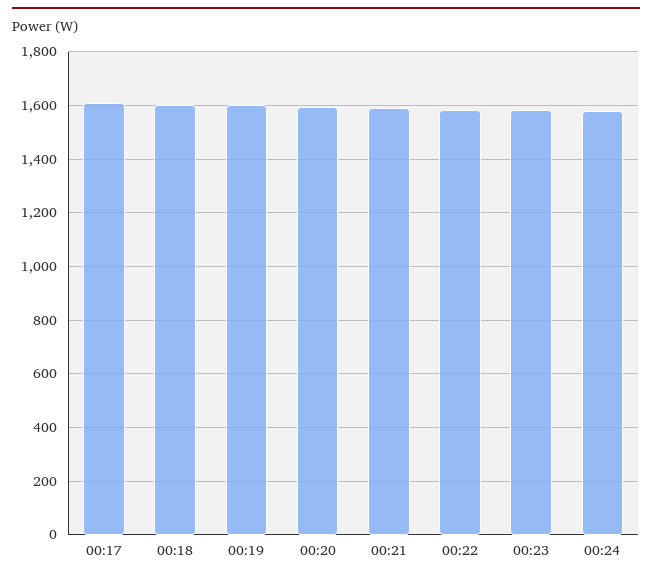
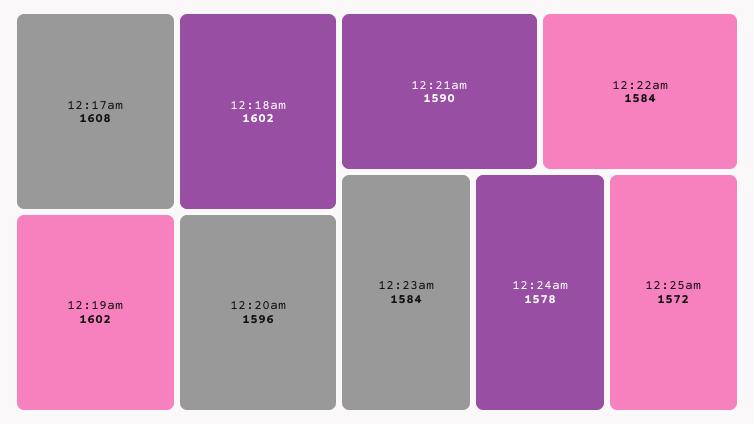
12:25am: none -> 1572

